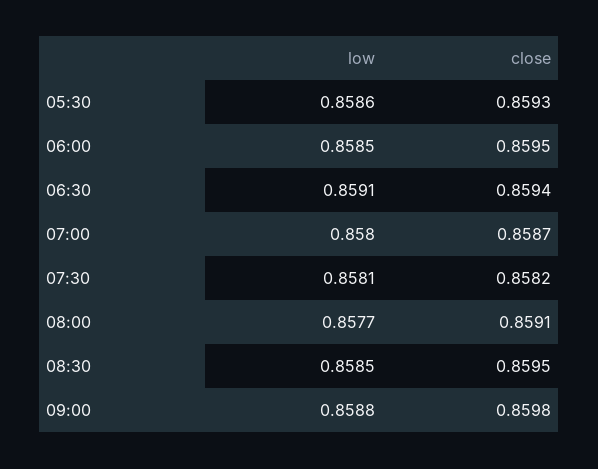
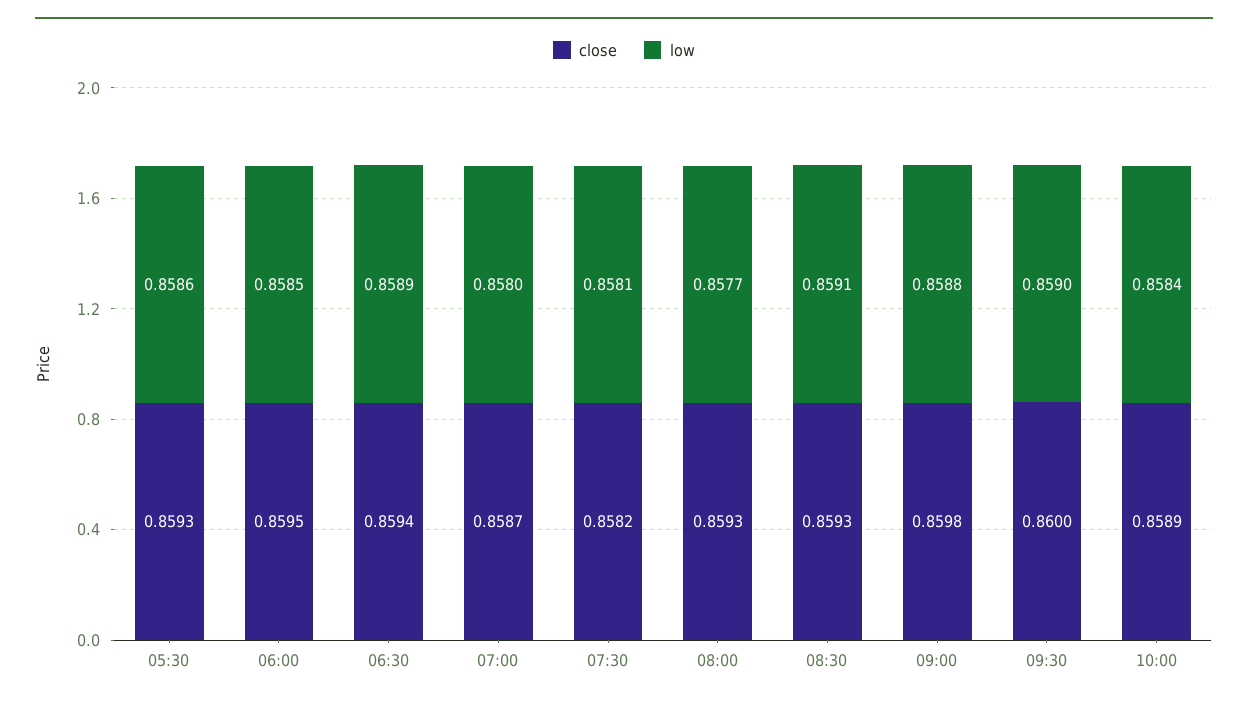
low, 06:30: 0.8591 -> 0.8589
close, 08:00: 0.8591 -> 0.8593
low, 08:30: 0.8585 -> 0.8591
close, 08:30: 0.8595 -> 0.8593
close, 09:30: none -> 0.86
low, 09:30: none -> 0.859
close, 10:00: none -> 0.8589
low, 10:00: none -> 0.8584

